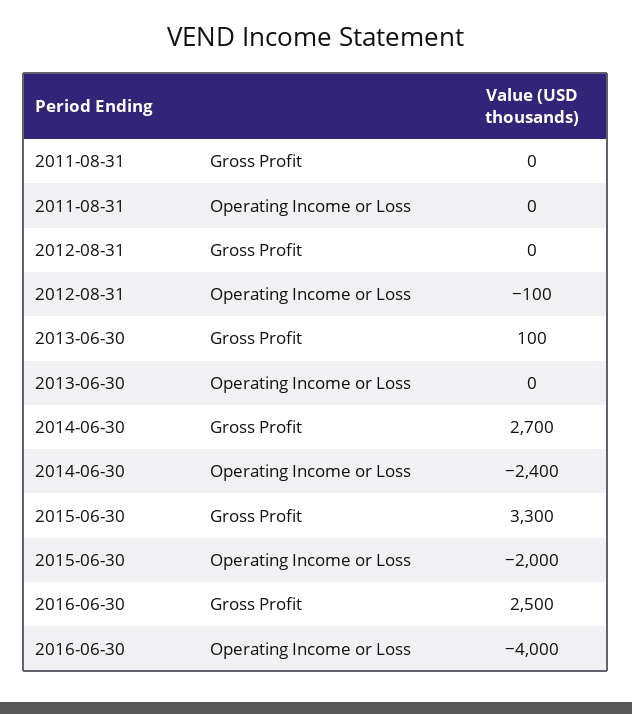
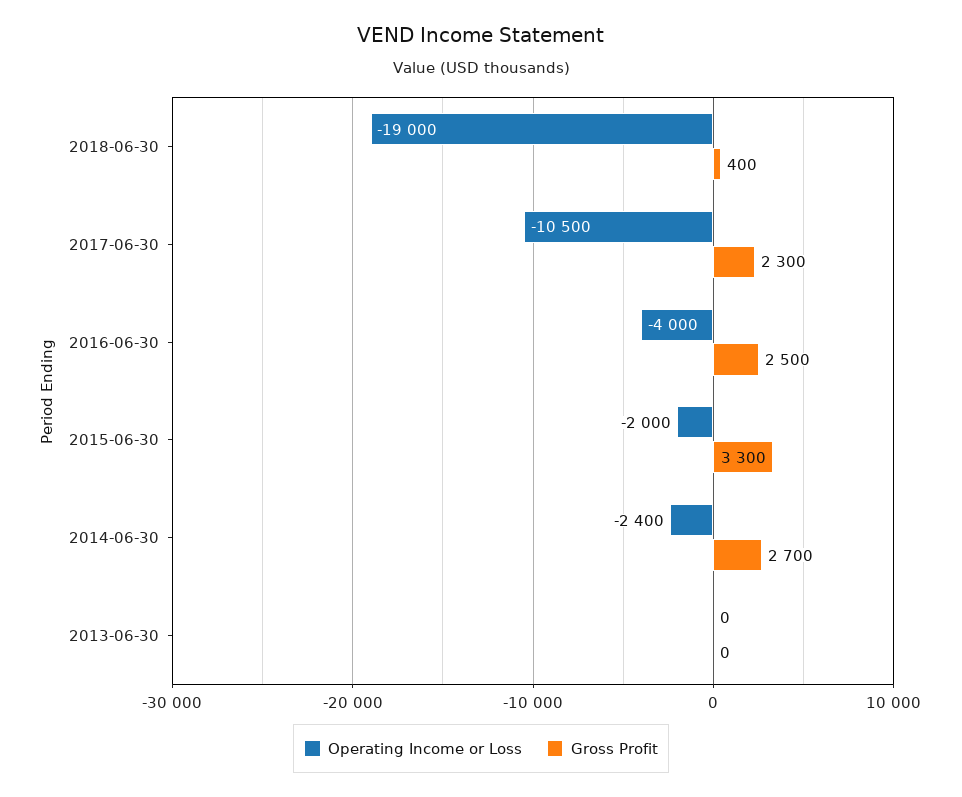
Gross Profit, 2011-08-31: 0 -> none
Operating Income or Loss, 2011-08-31: 0 -> none
Gross Profit, 2012-08-31: 0 -> none
Operating Income or Loss, 2012-08-31: -100 -> none
Gross Profit, 2013-06-30: 100 -> 0
Operating Income or Loss, 2018-06-30: none -> -19000
Gross Profit, 2018-06-30: none -> 400
Operating Income or Loss, 2017-06-30: none -> -10500
Gross Profit, 2017-06-30: none -> 2300

